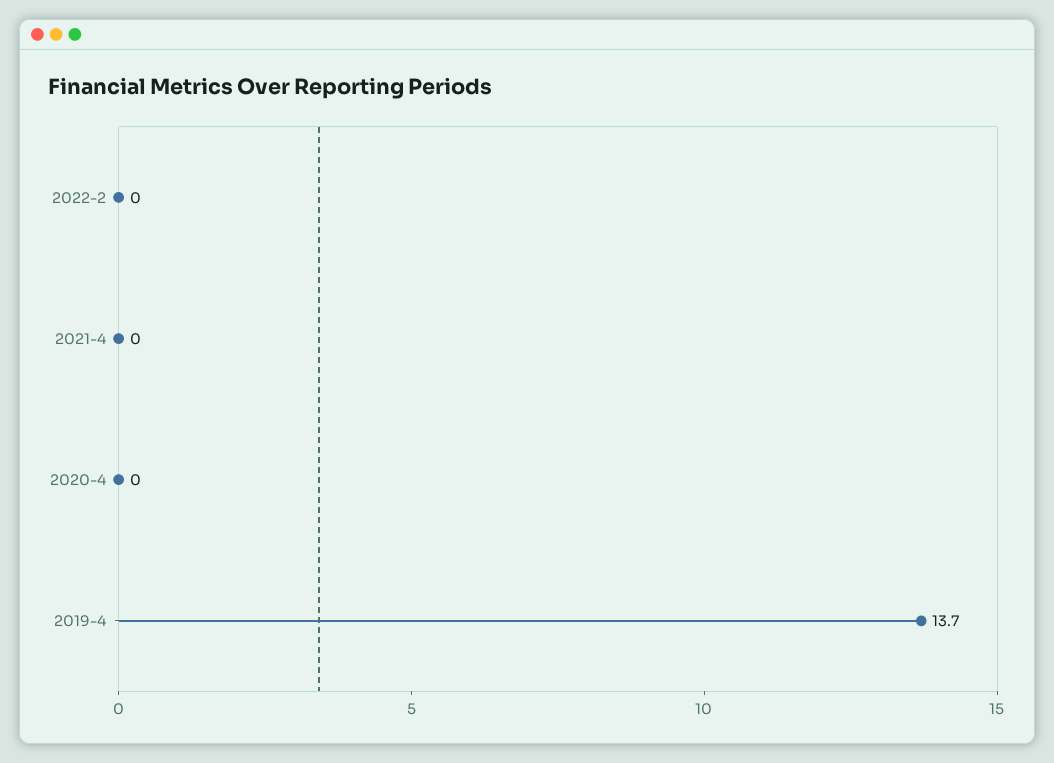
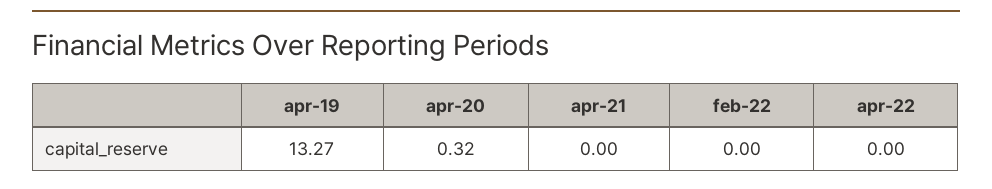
2020-4: 0 -> 0.32
2019-4: 13.7 -> 13.27
apr-22: none -> 0

